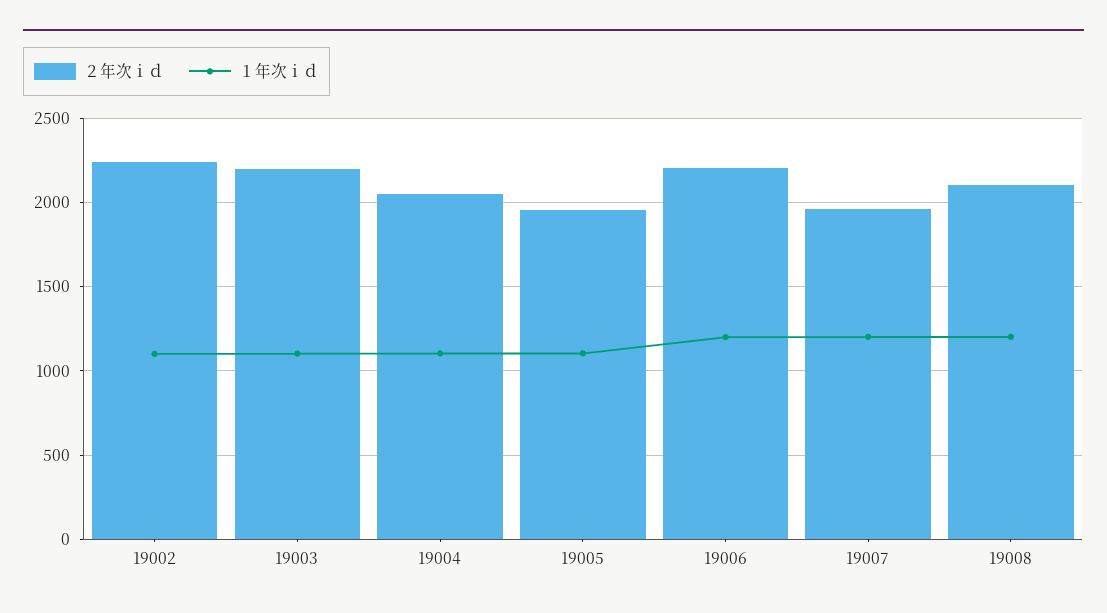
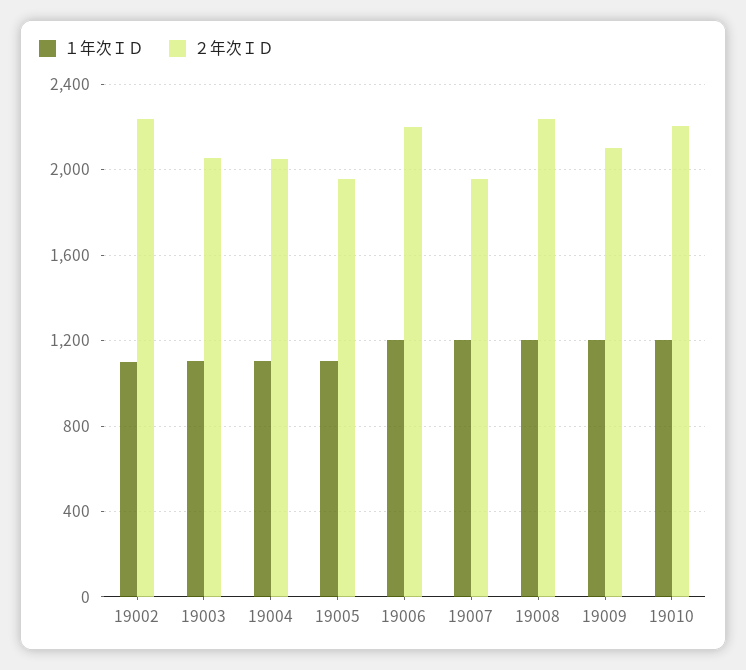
２年次ｉｄ, 19003: 2200 -> 2050
２年次ｉｄ, 19008: 2100 -> 2250
１年次ｉｄ, 19009: none -> 1200
２年次ｉｄ, 19009: none -> 2100
１年次ｉｄ, 19010: none -> 1200
２年次ｉｄ, 19010: none -> 2200

